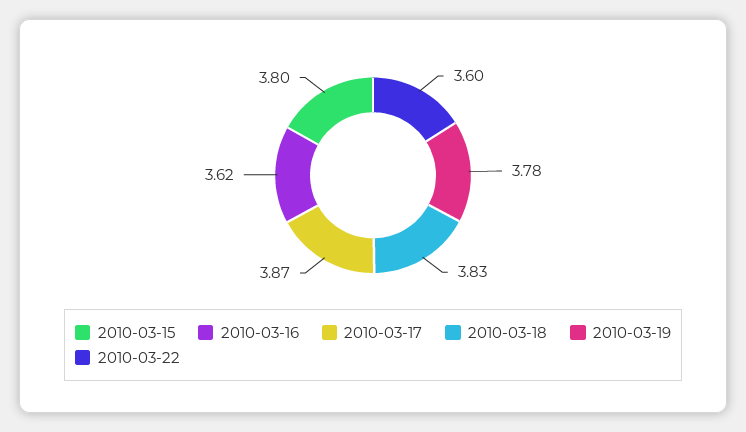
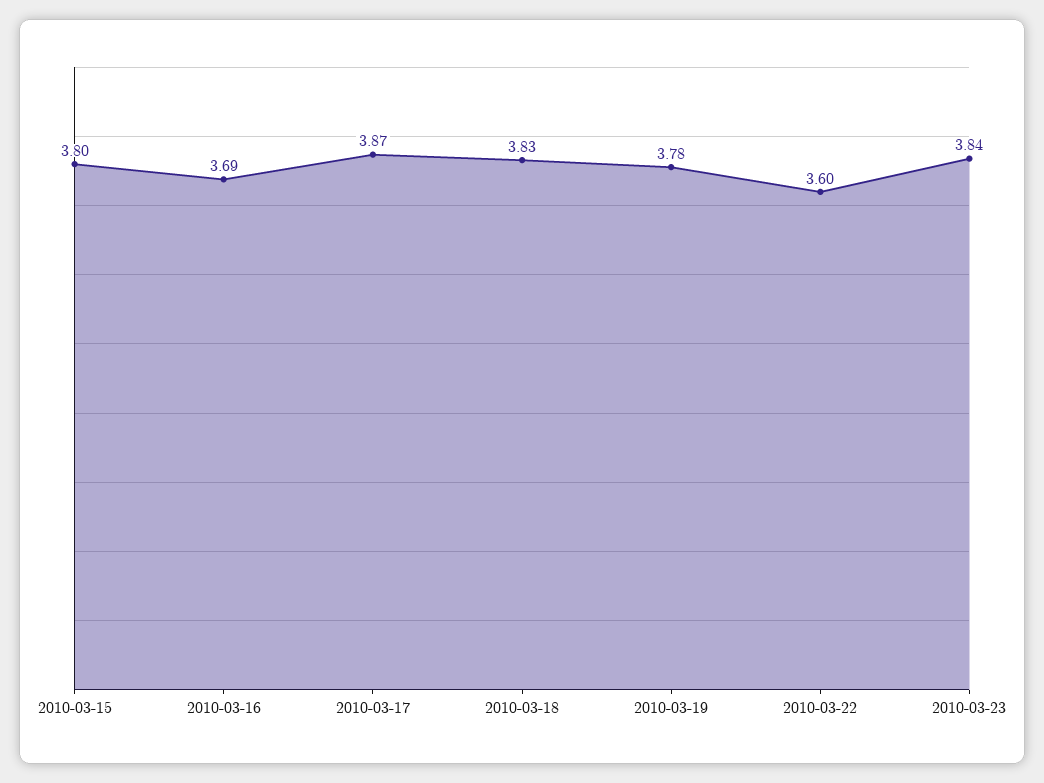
2010-03-16: 3.62 -> 3.69
2010-03-23: none -> 3.84

